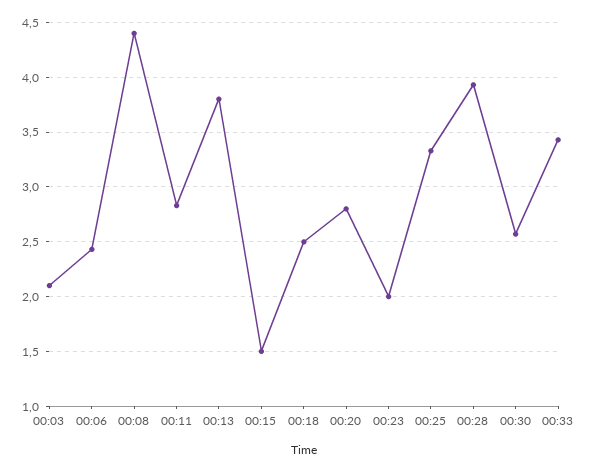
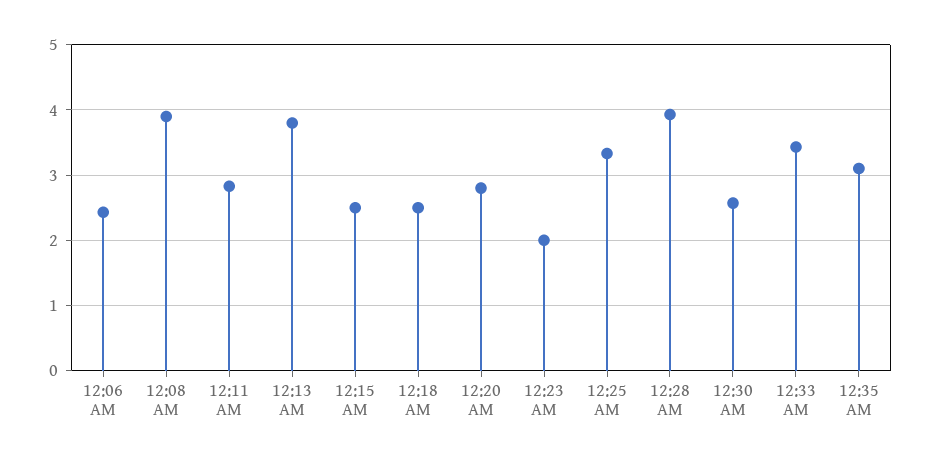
00:03: 2.1 -> none
00:08: 4.4 -> 3.9
00:15: 1.5 -> 2.5
12:35 AM: none -> 3.1

